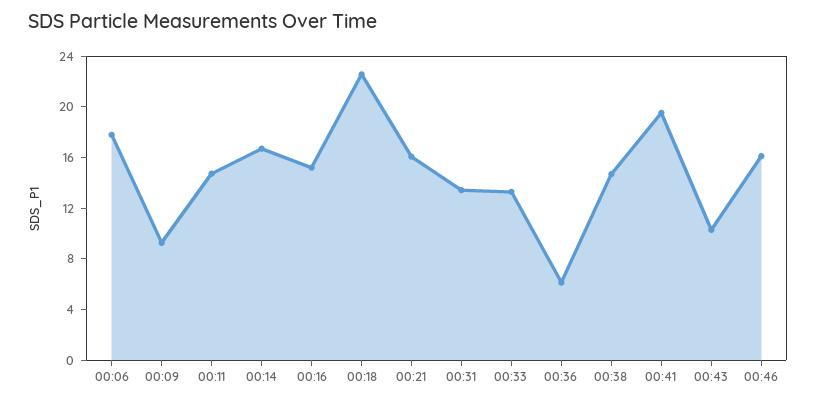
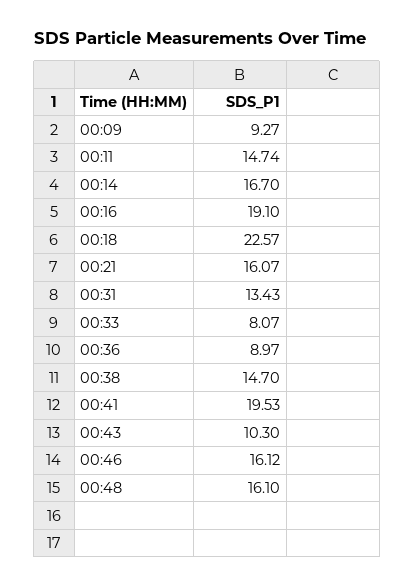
00:06: 18 -> none
00:16: 15 -> 19.1
00:33: 13 -> 8.07
00:36: 6 -> 8.97
00:48: none -> 16.1

